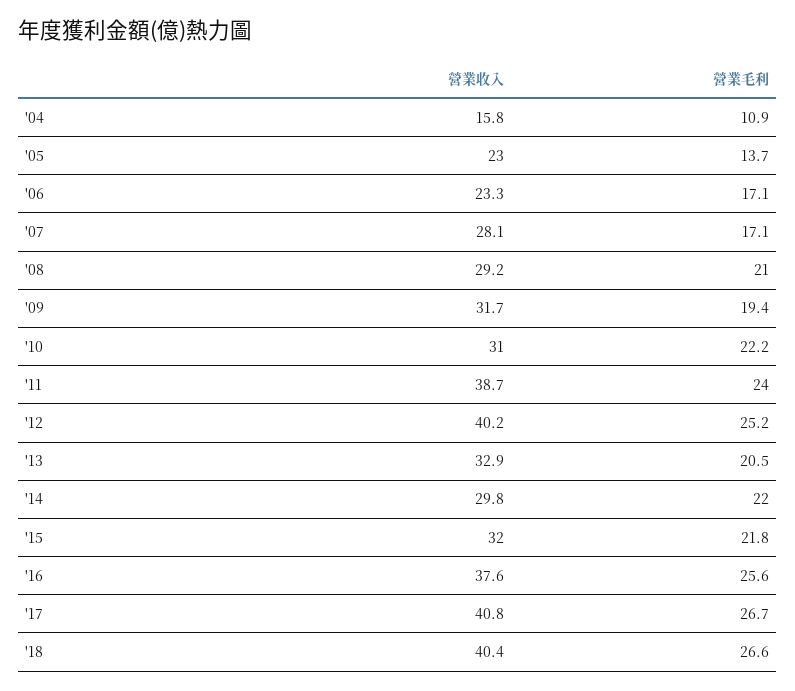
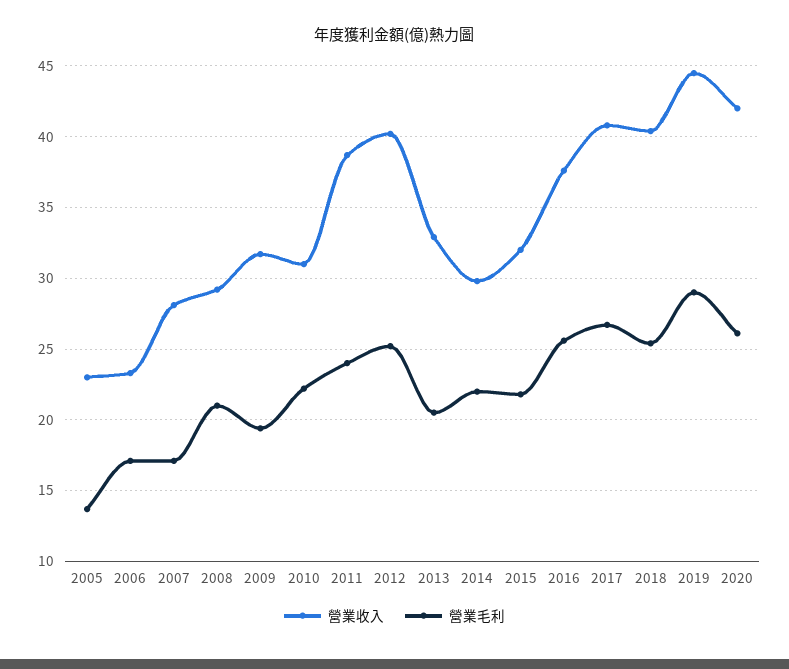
營業收入, '04: 15.8 -> none
營業毛利, '04: 10.9 -> none
營業毛利, '18: 26.6 -> 25.5
營業收入, 2019: none -> 44.5
營業毛利, 2019: none -> 29
營業收入, 2020: none -> 42
營業毛利, 2020: none -> 26

